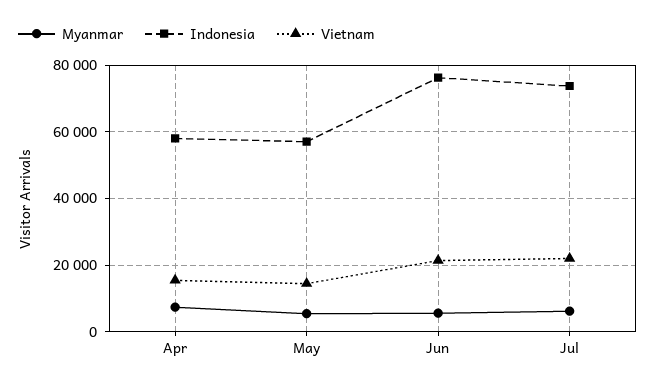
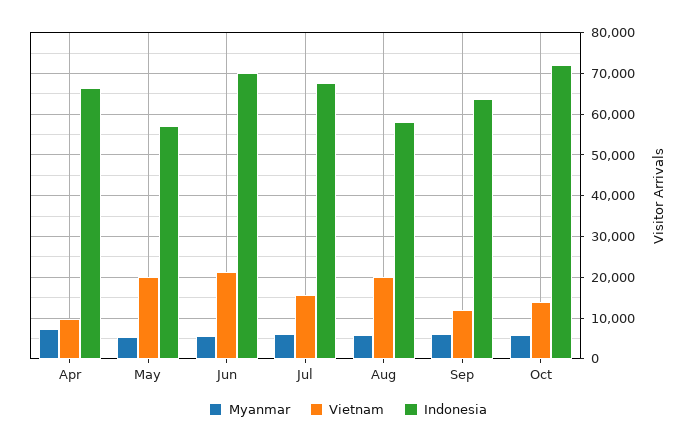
Indonesia, Apr: 58000 -> 66000
Vietnam, Apr: 16000 -> 10000
Vietnam, May: 14000 -> 20000
Indonesia, Jun: 76000 -> 70000
Indonesia, Jul: 74000 -> 68000
Vietnam, Jul: 22000 -> 16000
Myanmar, Aug: none -> 6000
Vietnam, Aug: none -> 20000
Indonesia, Aug: none -> 58000
Myanmar, Sep: none -> 6000
Vietnam, Sep: none -> 12000
Indonesia, Sep: none -> 64000
Myanmar, Oct: none -> 6000
Vietnam, Oct: none -> 14000
Indonesia, Oct: none -> 72000

